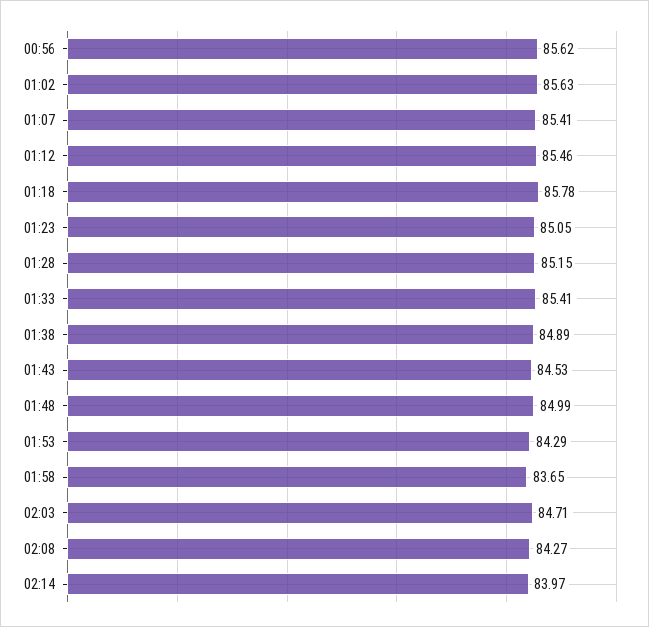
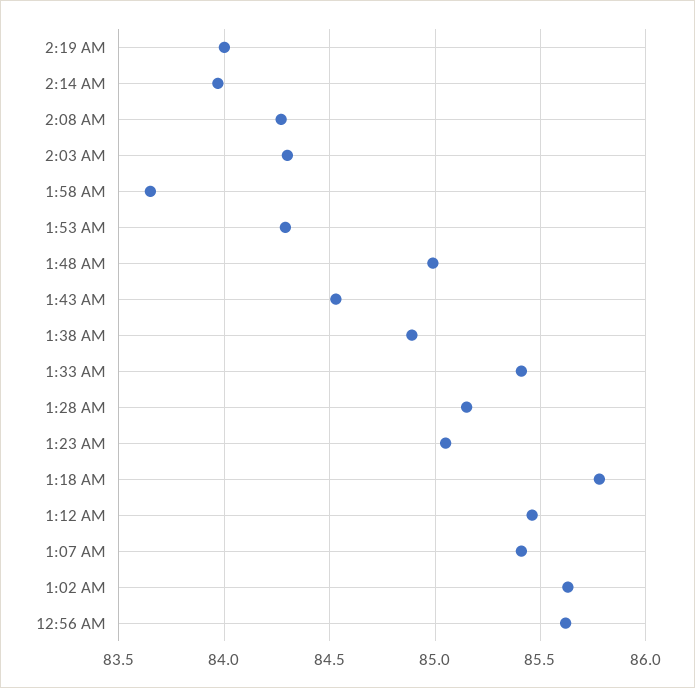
02:03: 84.71 -> 84.3
2:19 AM: none -> 84

